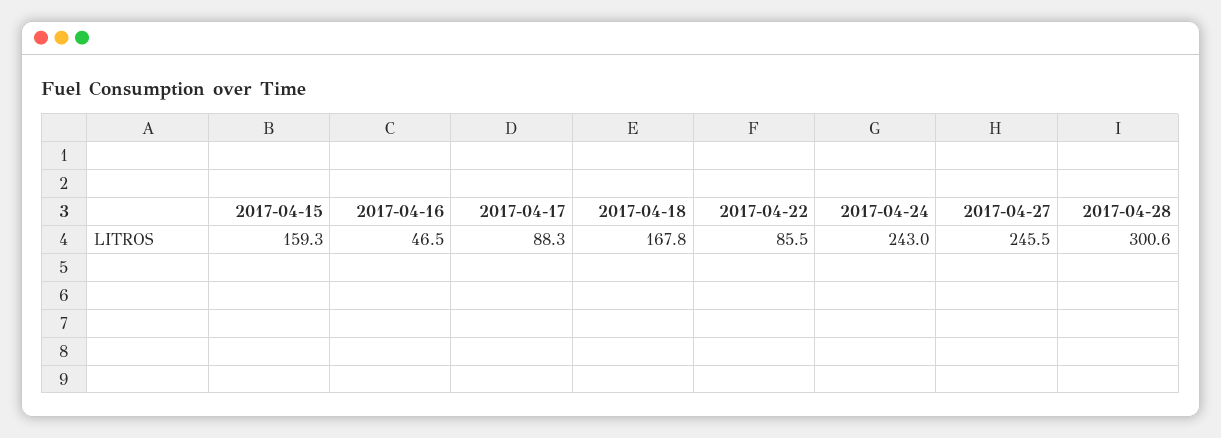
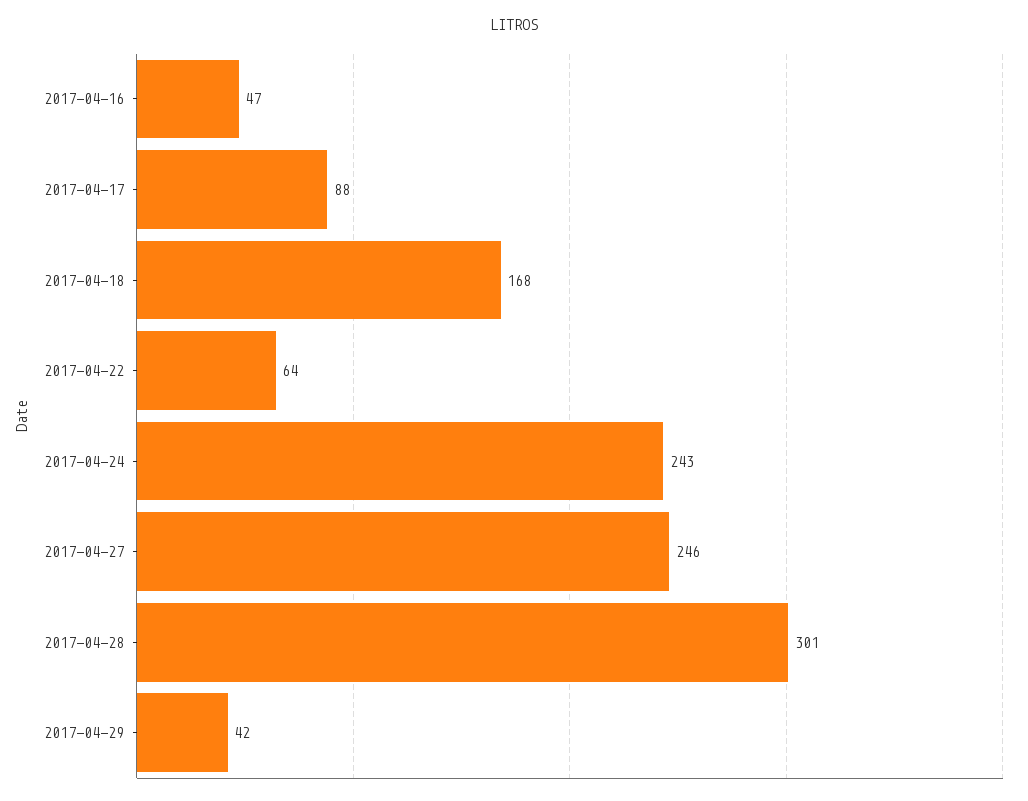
2017-04-15: 159.3 -> none
2017-04-22: 85.5 -> 64
2017-04-29: none -> 42

